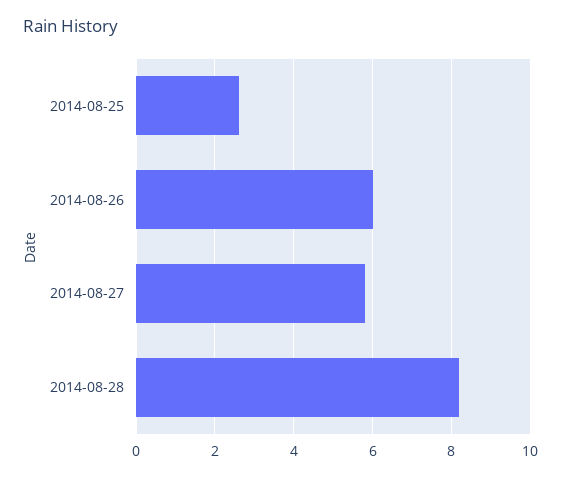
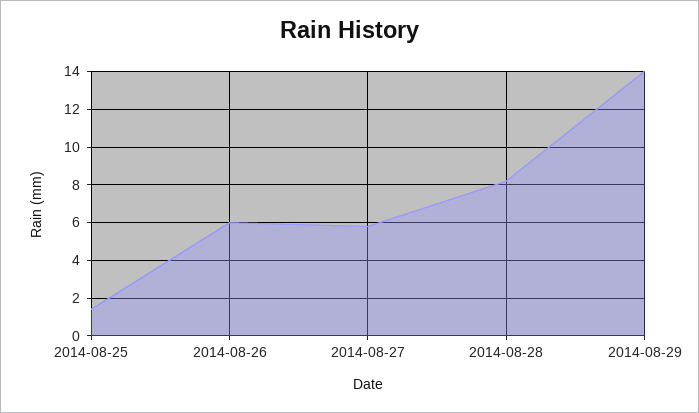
2014-08-25: 2.5 -> 1.5
2014-08-29: none -> 14

